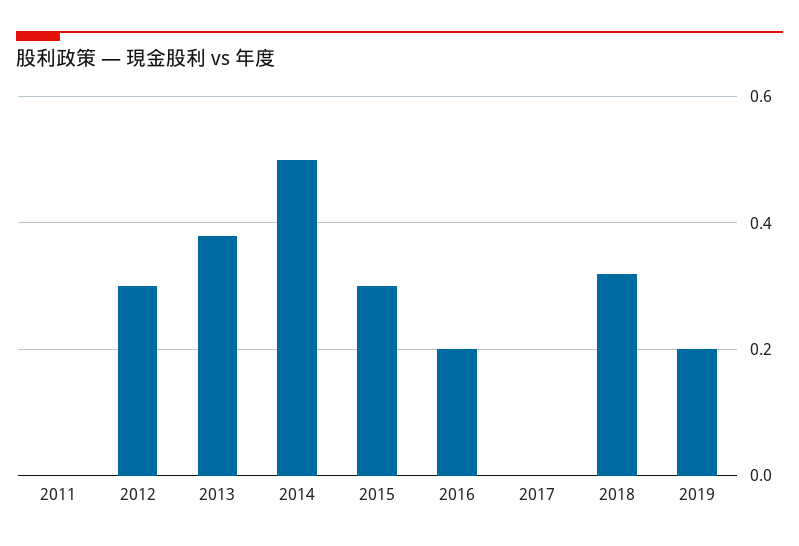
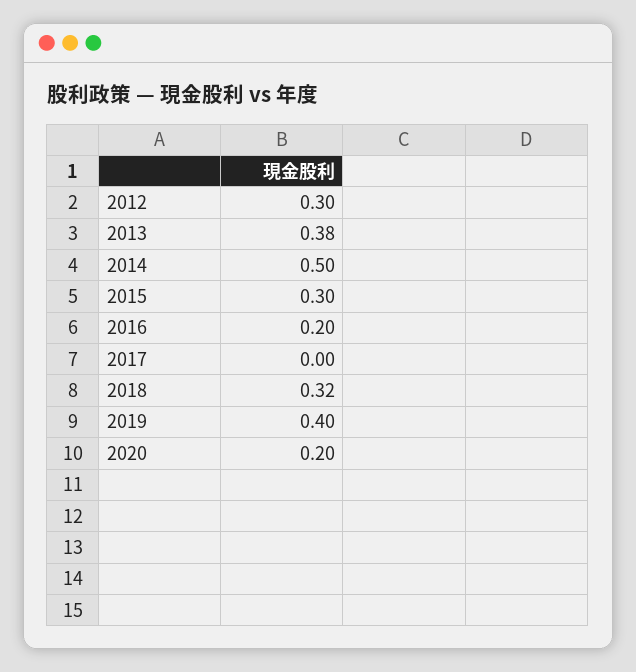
2011: 0 -> none
2019: 0.2 -> 0.4
2020: none -> 0.2

